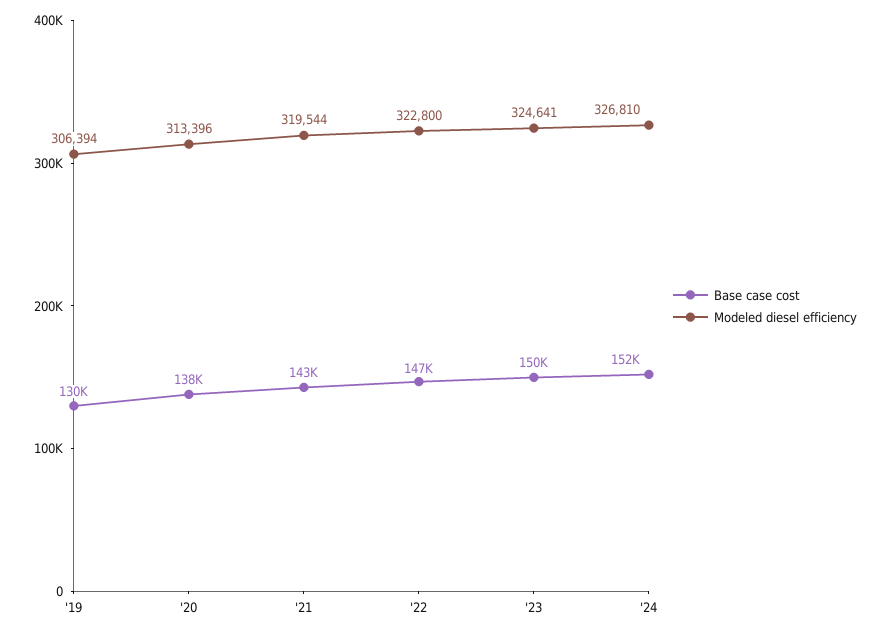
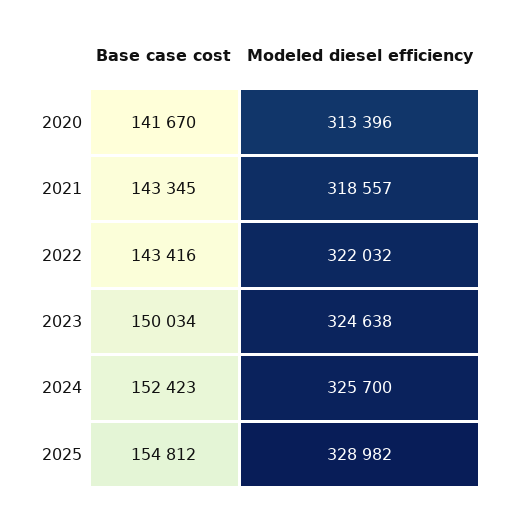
Base case cost, '19: 130000 -> none
Modeled diesel efficiency, '19: 306394 -> none
Base case cost, '20: 138000 -> 141670
Modeled diesel efficiency, '21: 319544 -> 318557
Base case cost, '22: 147000 -> 143416
Modeled diesel efficiency, '22: 322800 -> 322032
Modeled diesel efficiency, '23: 324641 -> 324638
Modeled diesel efficiency, '24: 326810 -> 325700
Base case cost, 2025: none -> 154812
Modeled diesel efficiency, 2025: none -> 328982

